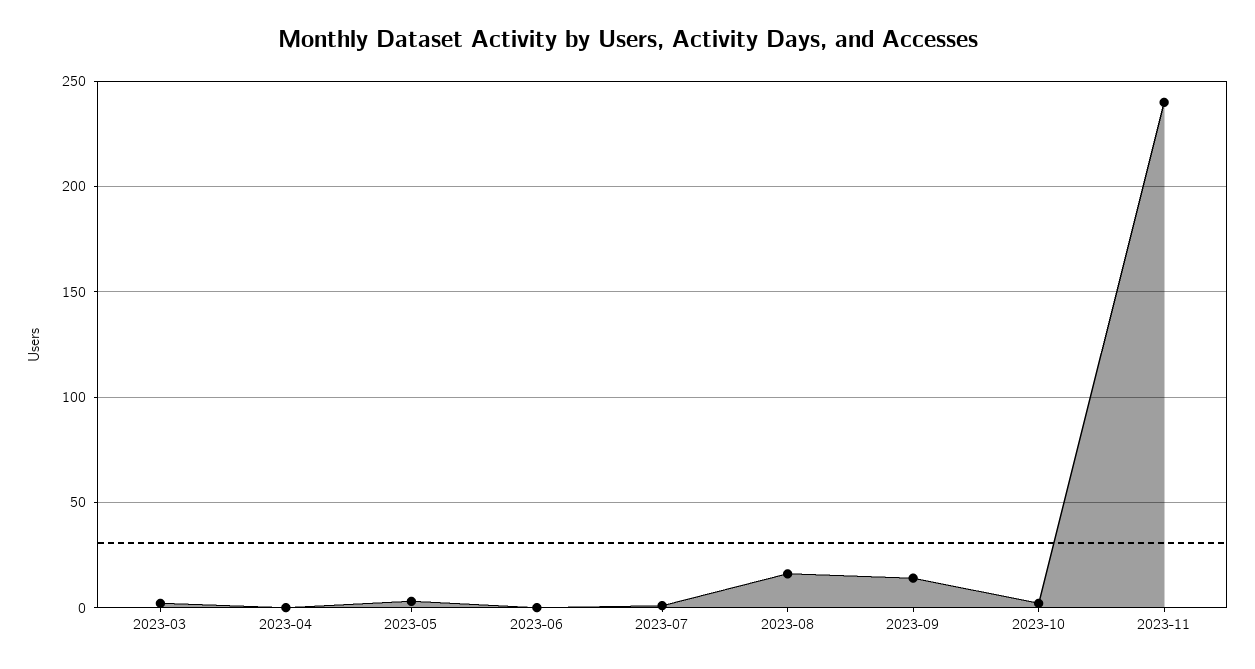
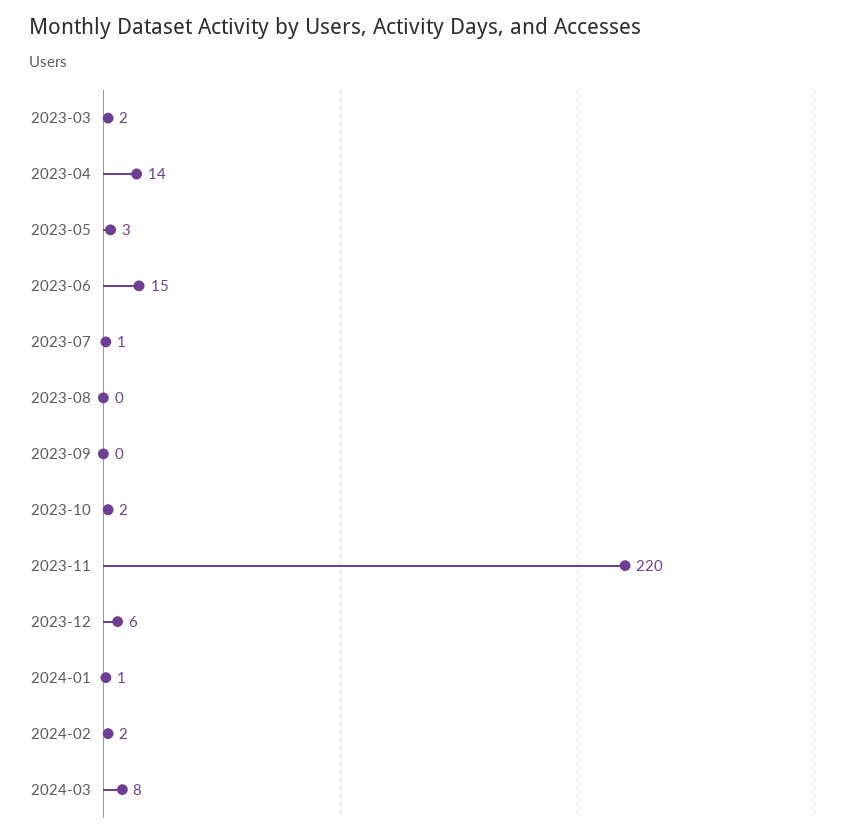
2023-04: 0 -> 14
2023-06: 0 -> 15
2023-08: 15 -> 0
2023-09: 15 -> 0
2023-11: 240 -> 220
2023-12: none -> 6
2024-01: none -> 1
2024-02: none -> 2
2024-03: none -> 8

